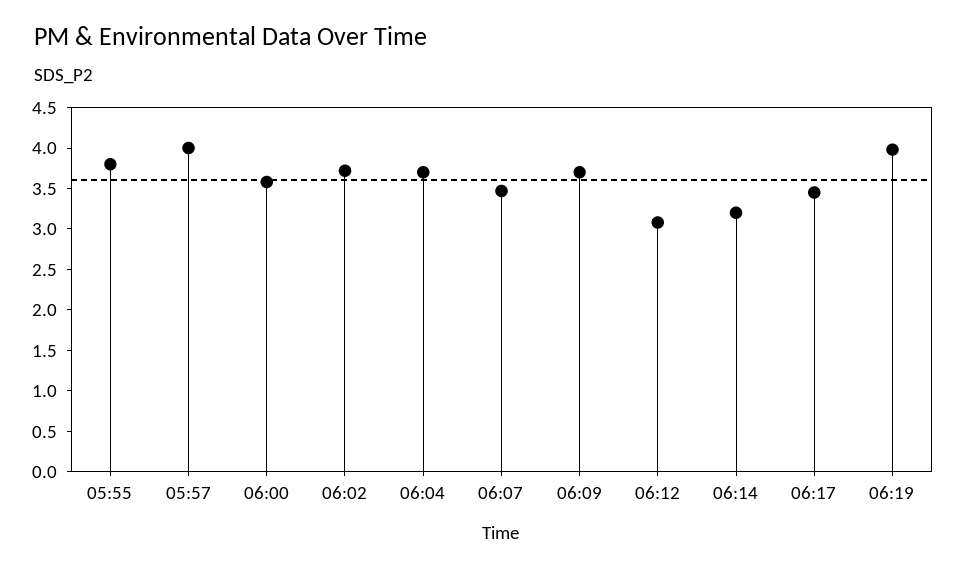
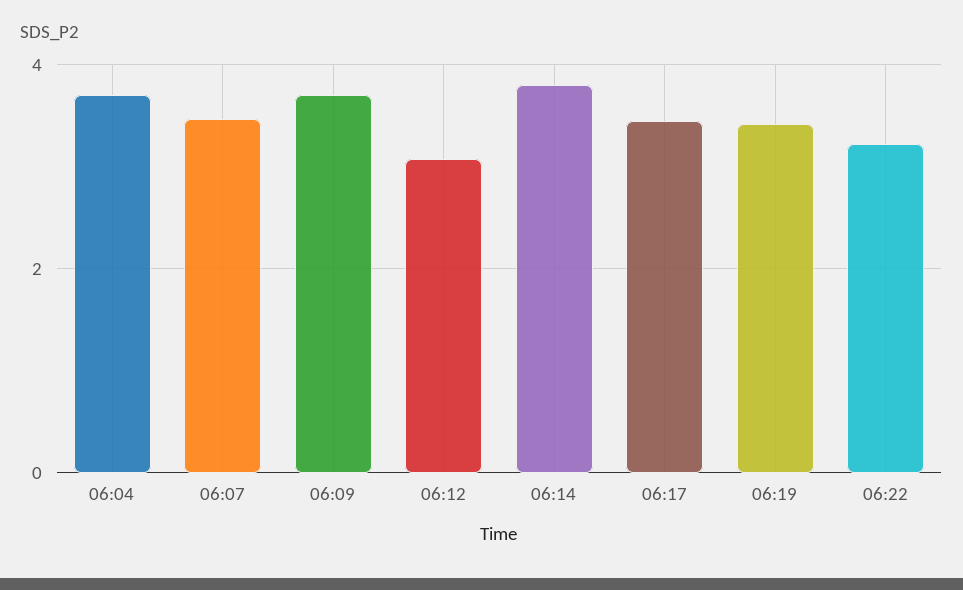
05:55: 3.8 -> none
05:57: 4 -> none
06:00: 3.6 -> none
06:02: 3.7 -> none
06:14: 3.2 -> 3.8
06:19: 4 -> 3.4
06:22: none -> 3.2

